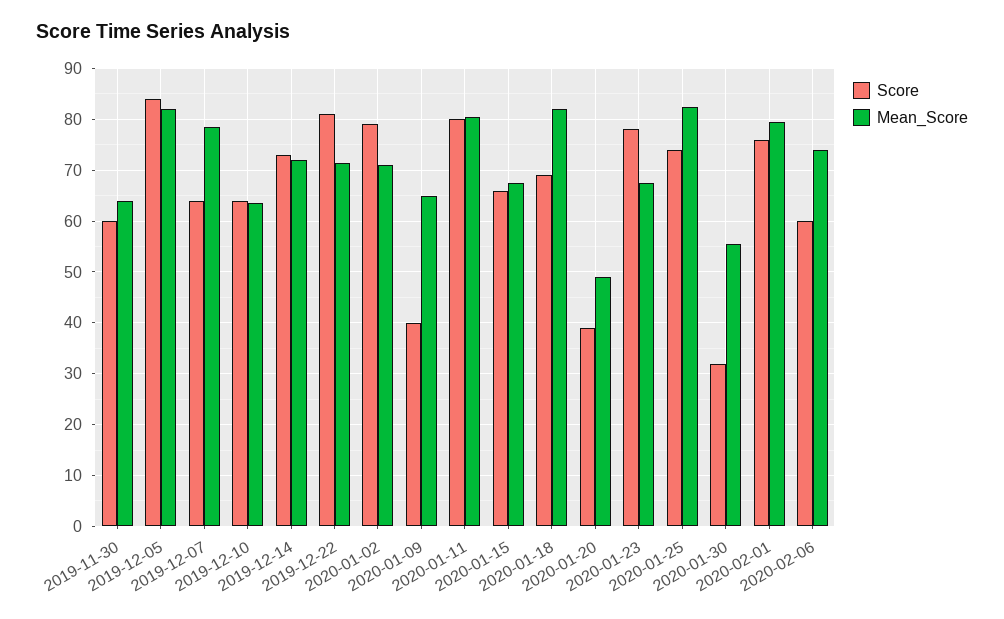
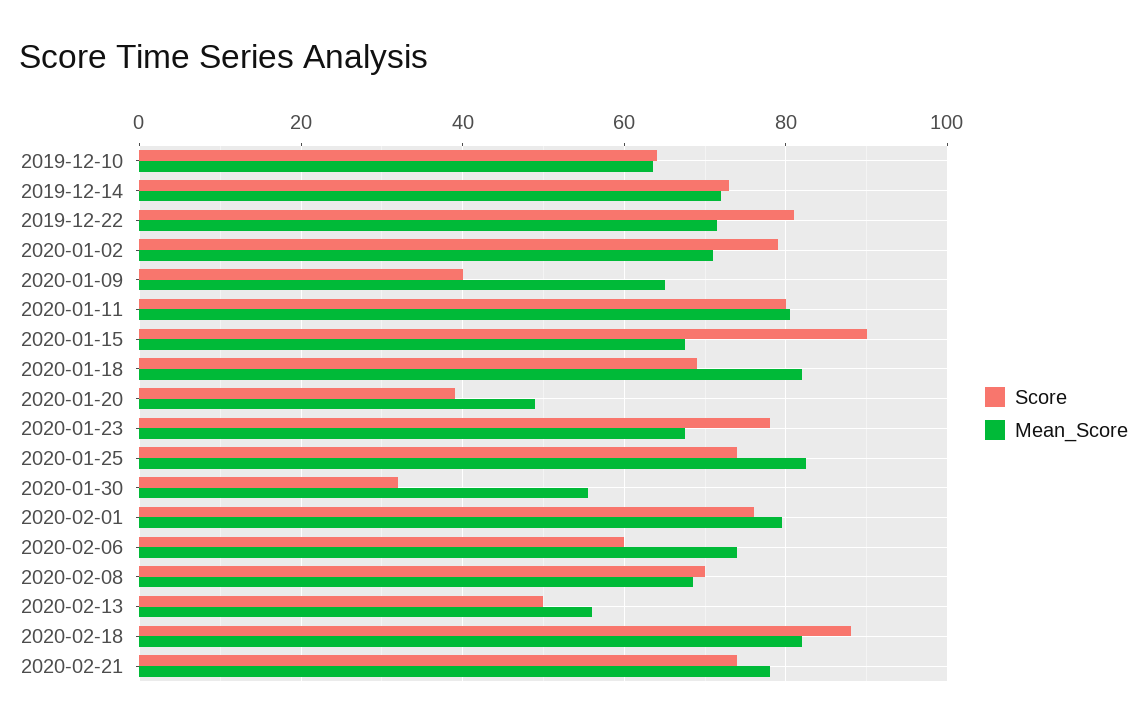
Score, 2019-11-30: 60 -> none
Mean_Score, 2019-11-30: 64 -> none
Score, 2019-12-05: 84 -> none
Mean_Score, 2019-12-05: 82 -> none
Score, 2019-12-07: 64 -> none
Mean_Score, 2019-12-07: 78 -> none
Score, 2020-01-15: 66 -> 90
Score, 2020-02-08: none -> 70
Mean_Score, 2020-02-08: none -> 68
Score, 2020-02-13: none -> 50
Mean_Score, 2020-02-13: none -> 56
Score, 2020-02-18: none -> 88
Mean_Score, 2020-02-18: none -> 82
Score, 2020-02-21: none -> 74
Mean_Score, 2020-02-21: none -> 78

